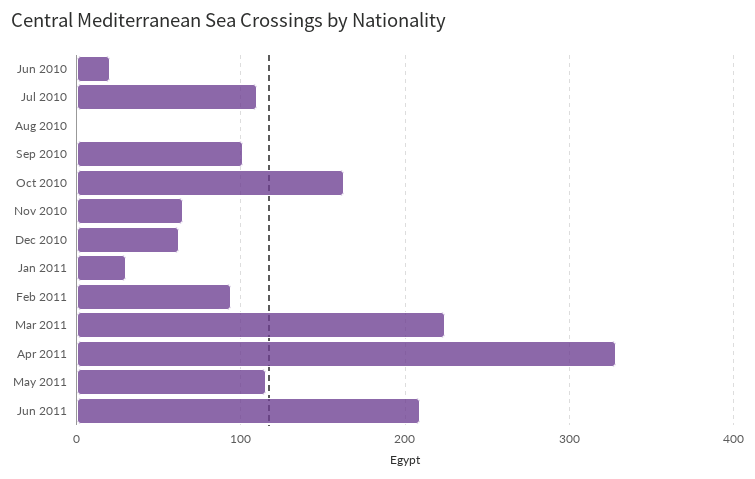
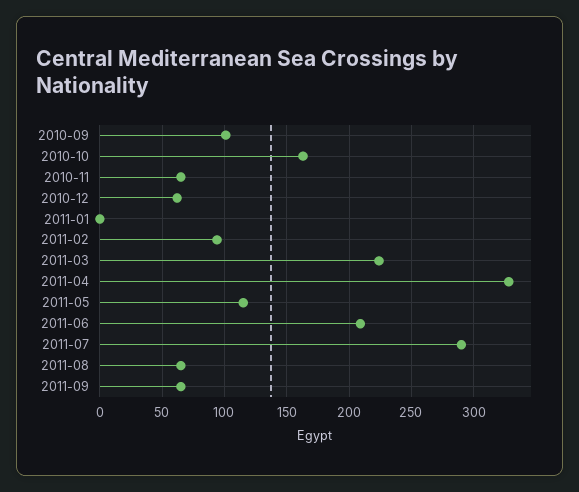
Jun 2010: 20 -> none
Jul 2010: 110 -> none
Aug 2010: 0 -> none
Jan 2011: 30 -> 0
2011-07: none -> 290
2011-08: none -> 65
2011-09: none -> 65

